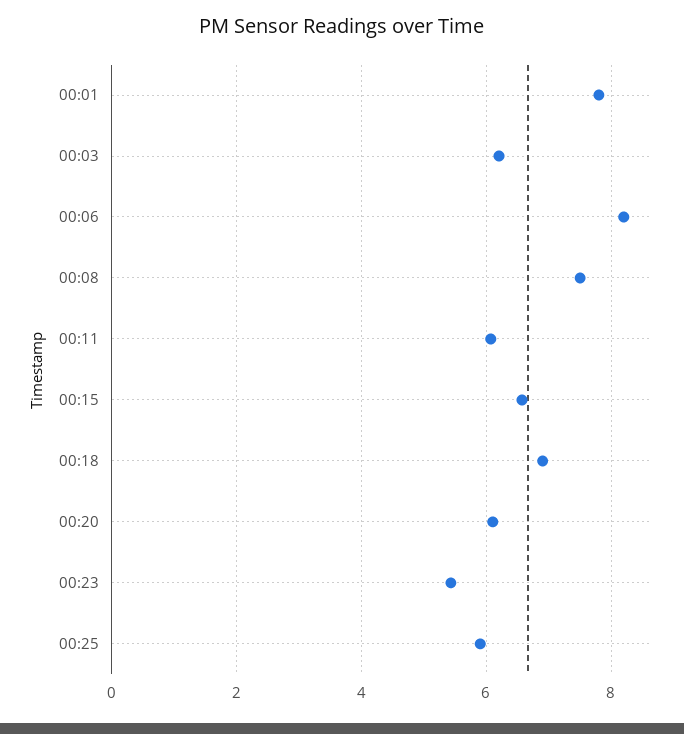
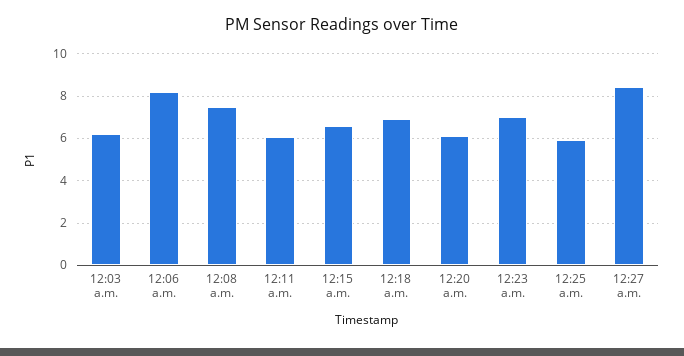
00:01: 7.8 -> none
00:23: 5.4 -> 7
12:27 a.m.: none -> 8.5

